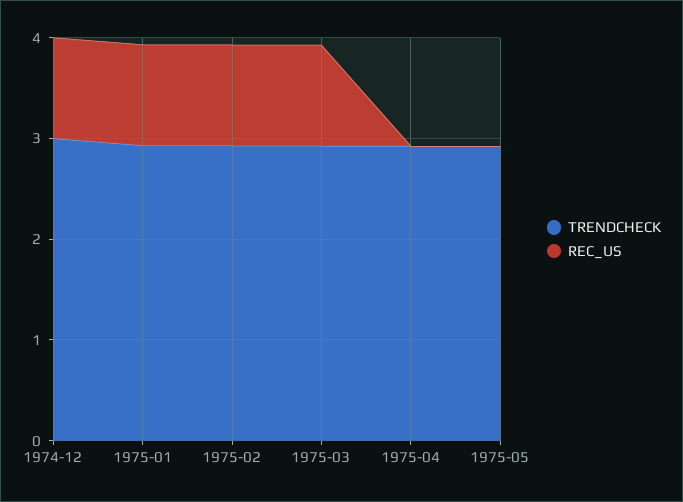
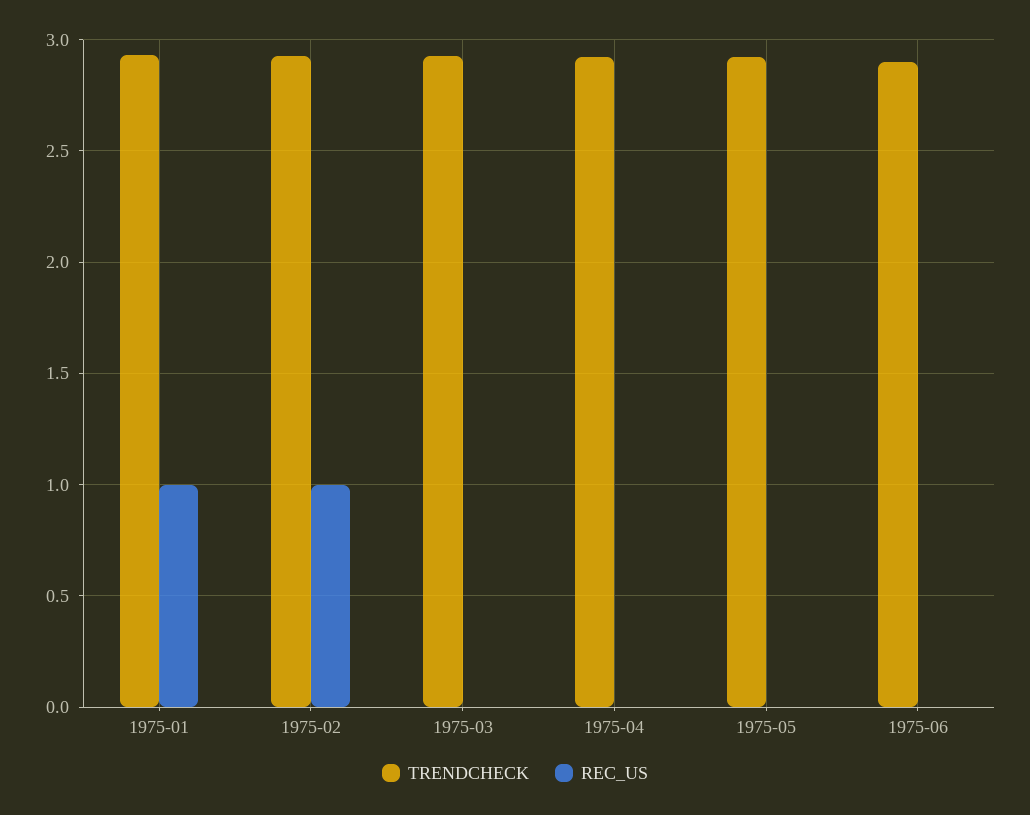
TRENDCHECK, 1974-12: 3 -> none
REC_US, 1974-12: 1 -> none
REC_US, 1975-03: 1 -> 0
TRENDCHECK, 1975-06: none -> 2.9
REC_US, 1975-06: none -> 0

